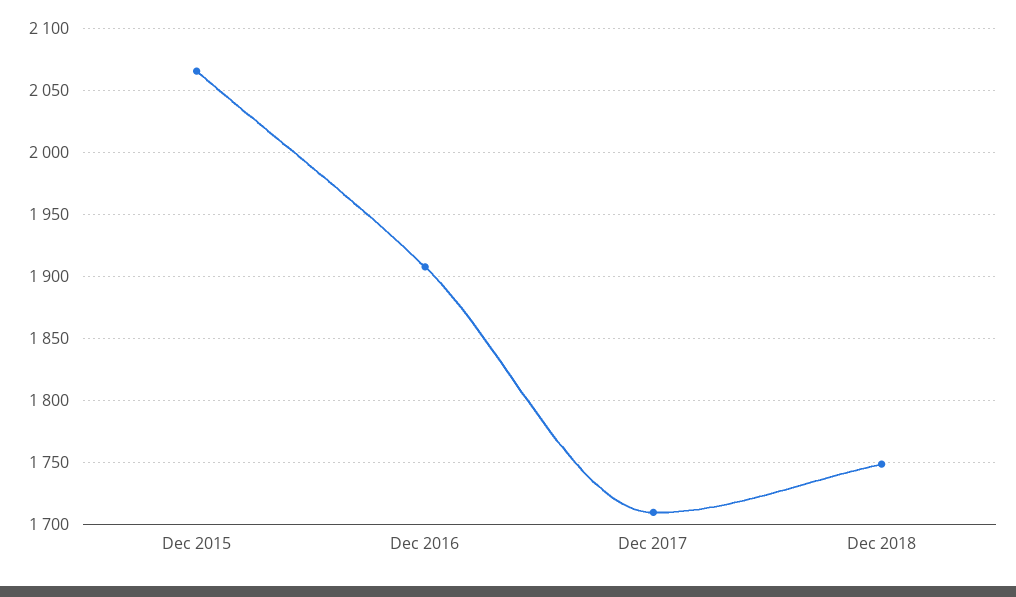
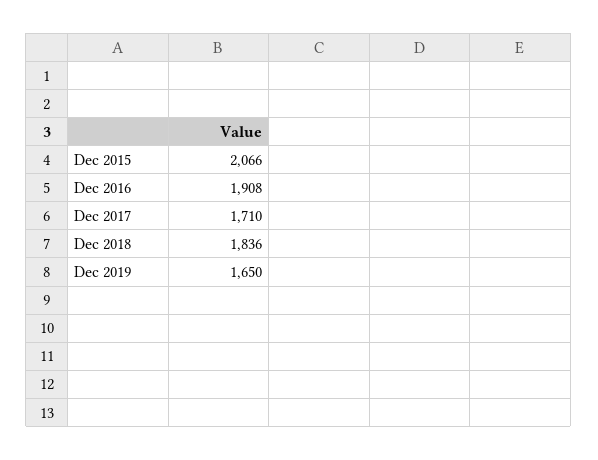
Dec 2018: 1750 -> 1836
Dec 2019: none -> 1650

